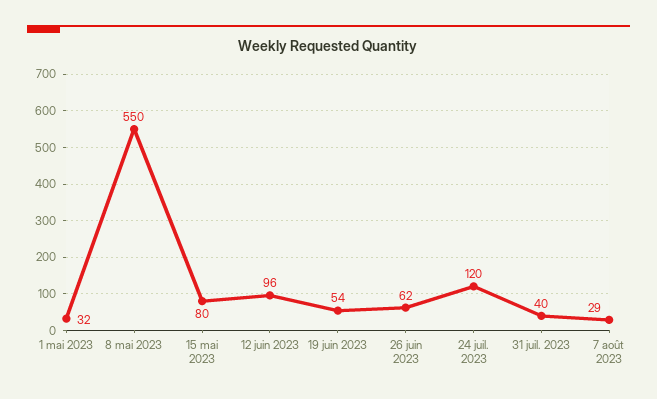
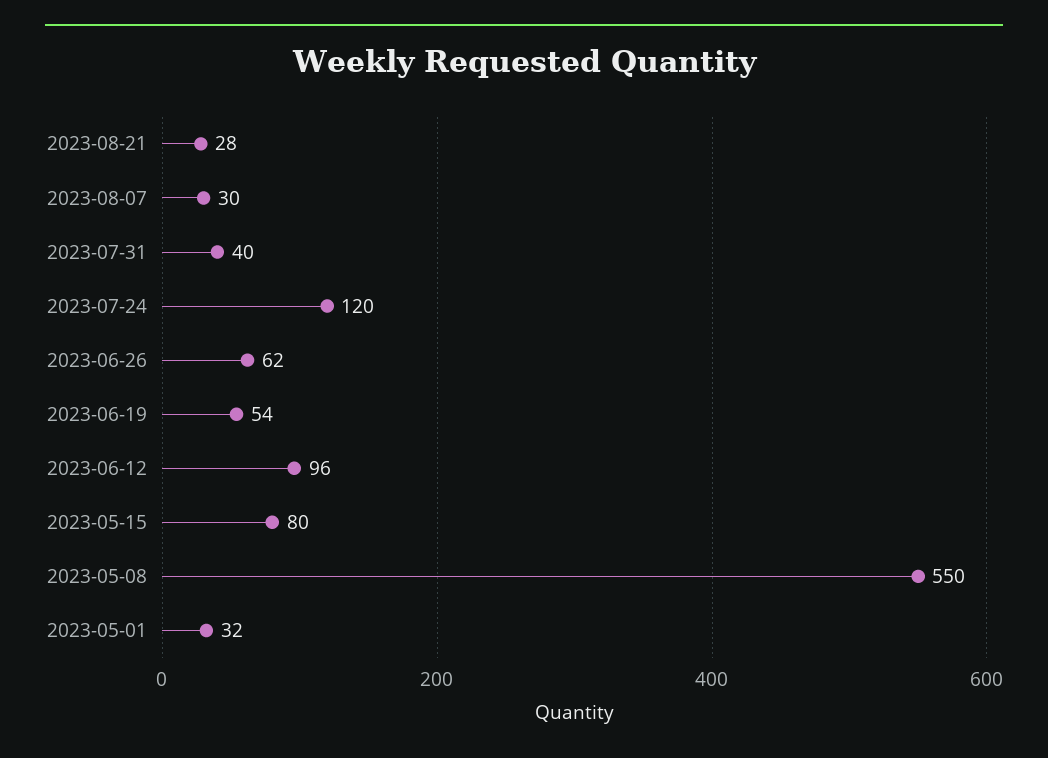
7 août 2023: 29 -> 30
2023-08-21: none -> 28

